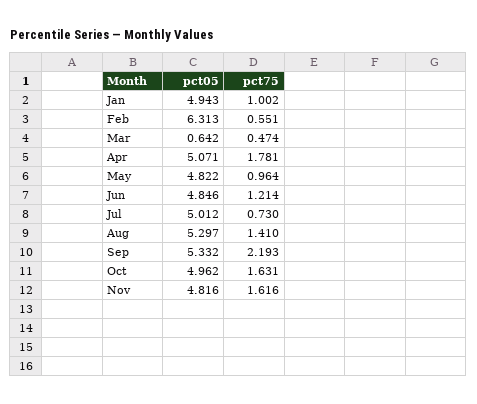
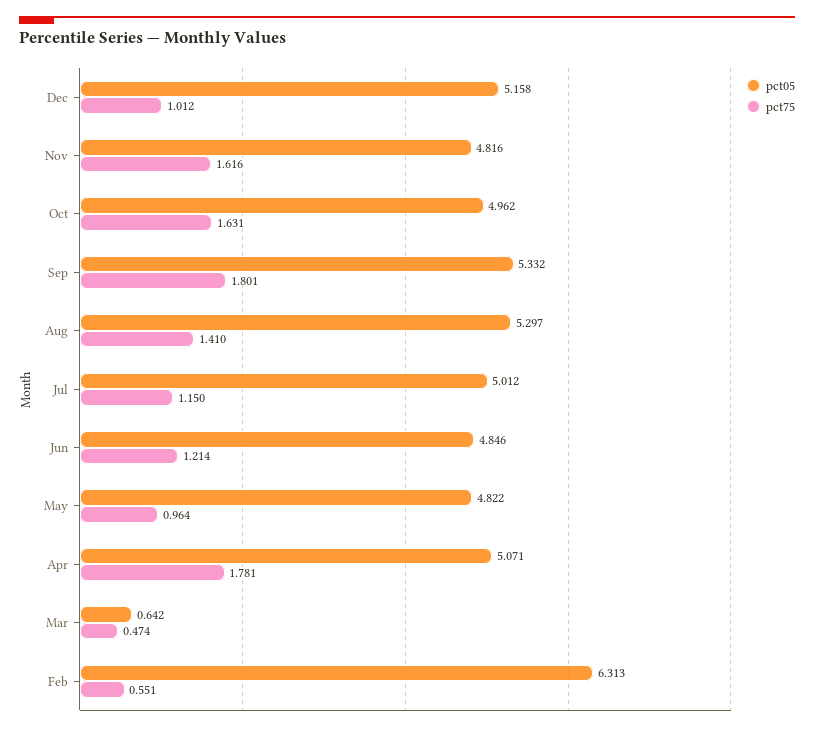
pct05, Jan: 4.943 -> none
pct75, Jan: 1.002 -> none
pct75, Jul: 0.73 -> 1.15
pct75, Sep: 2.193 -> 1.801
pct05, Dec: none -> 5.158
pct75, Dec: none -> 1.012

